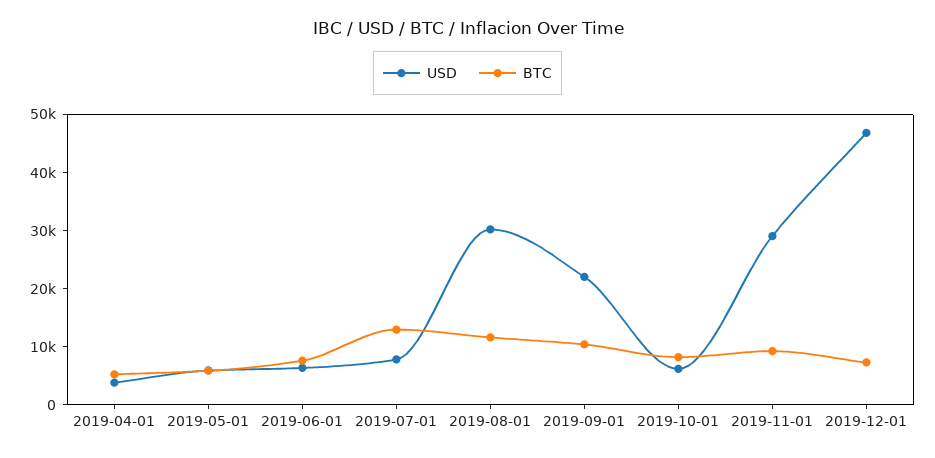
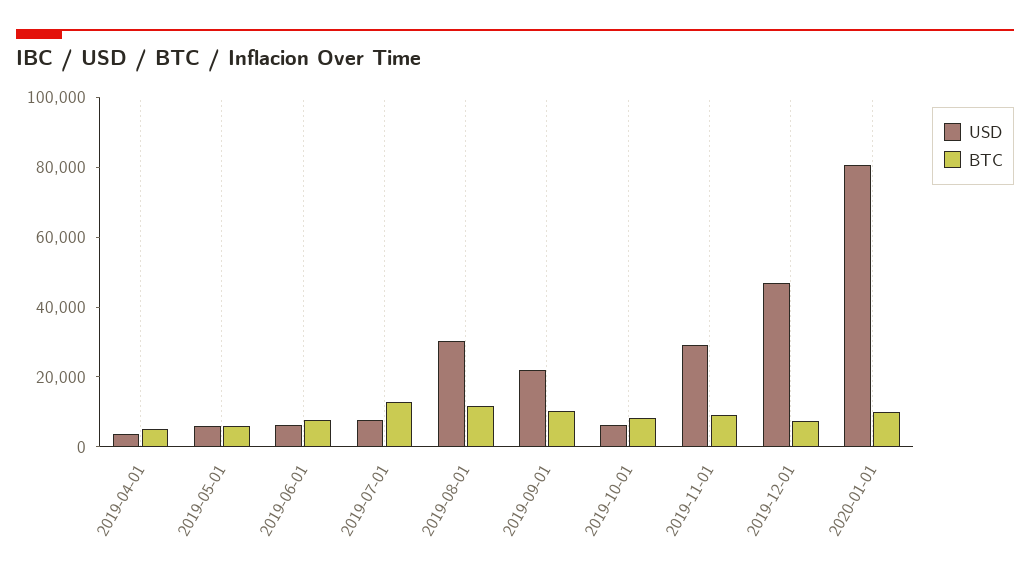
USD, 2020-01-01: none -> 80000
BTC, 2020-01-01: none -> 10000

